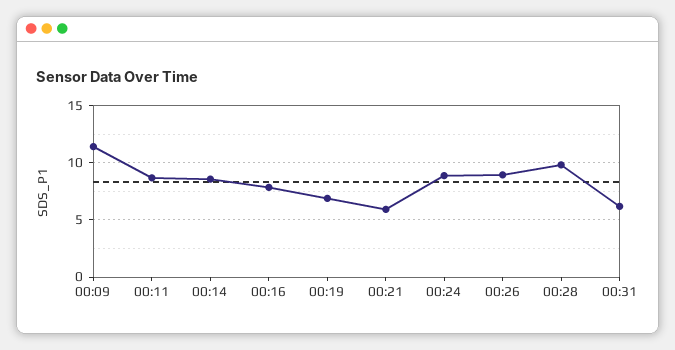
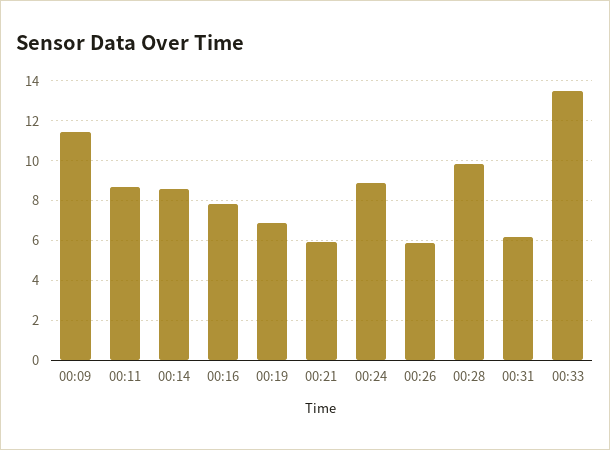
00:26: 9 -> 6
00:33: none -> 13.5

